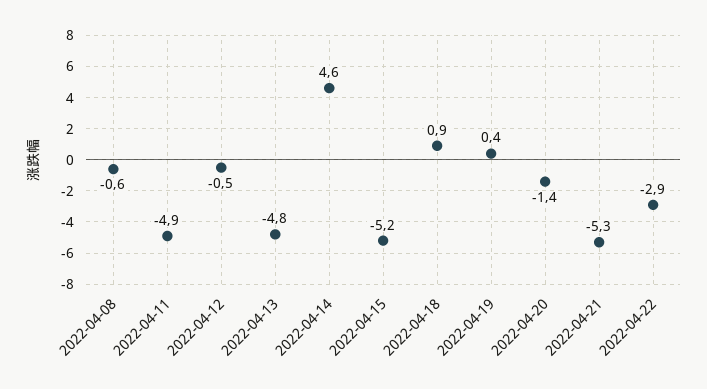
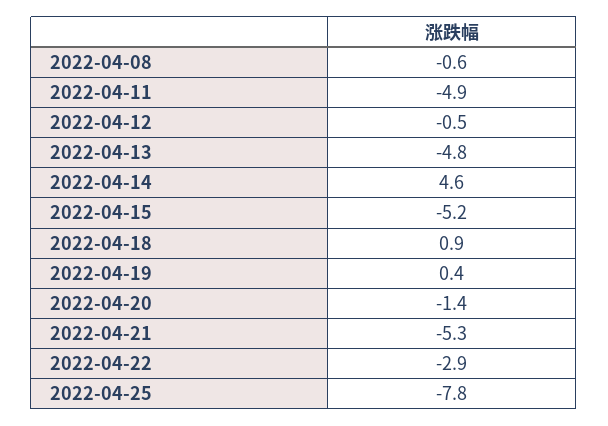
2022-04-25: none -> -7.8

